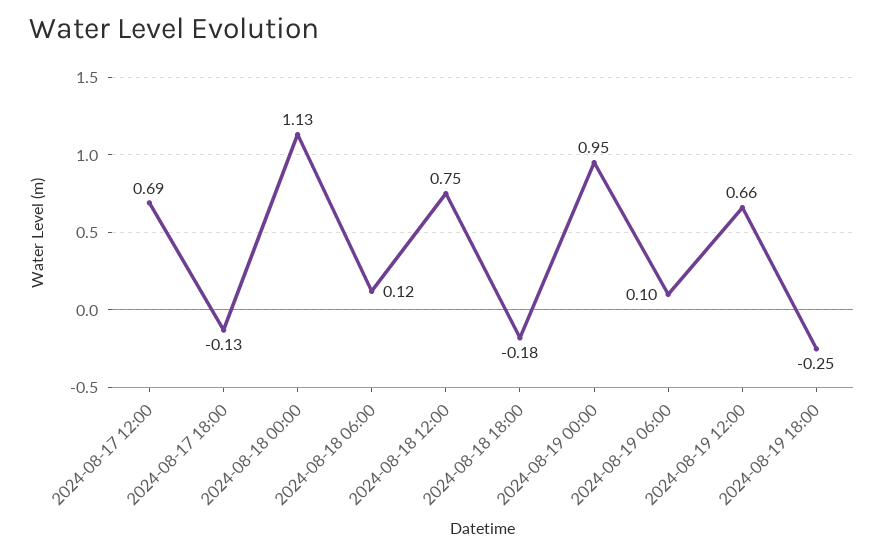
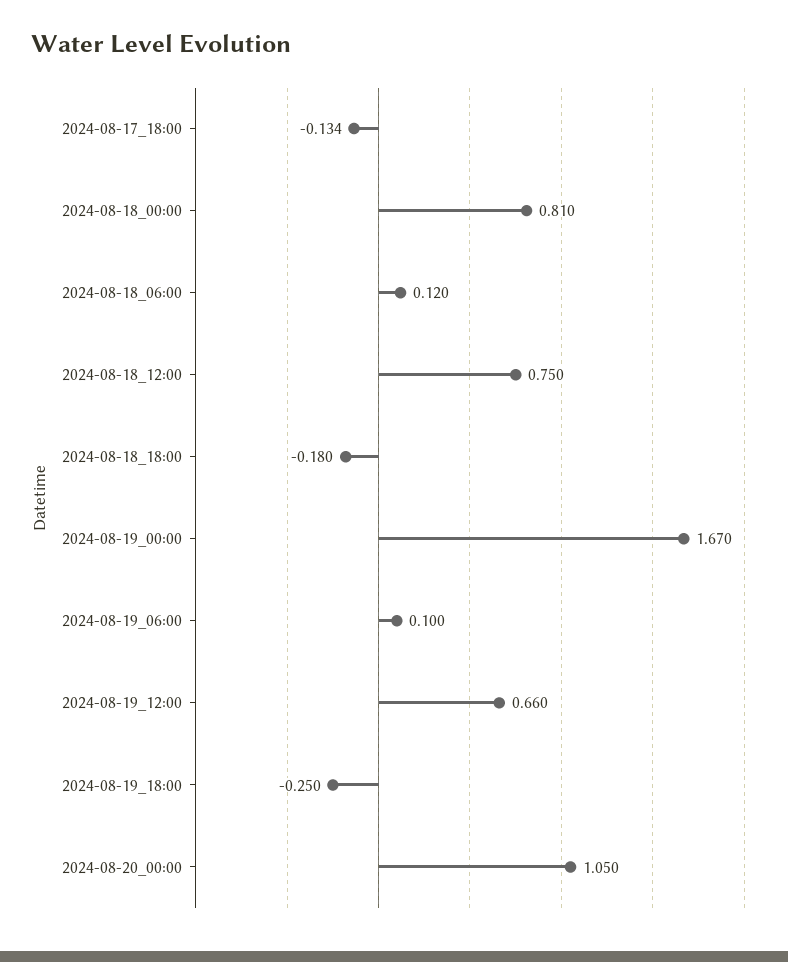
2024-08-17 12:00: 0.69 -> none
2024-08-18 00:00: 1.13 -> 0.81
2024-08-19 00:00: 0.95 -> 1.67
2024-08-20_00:00: none -> 1.05

